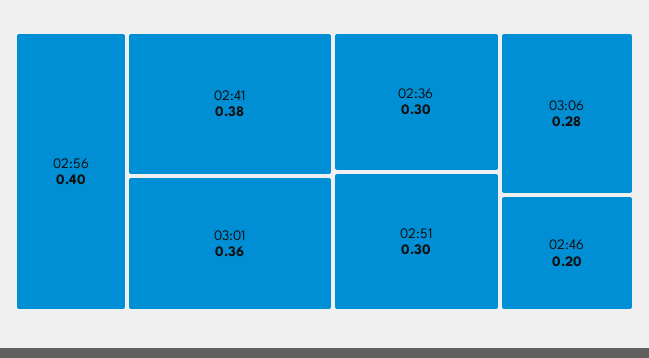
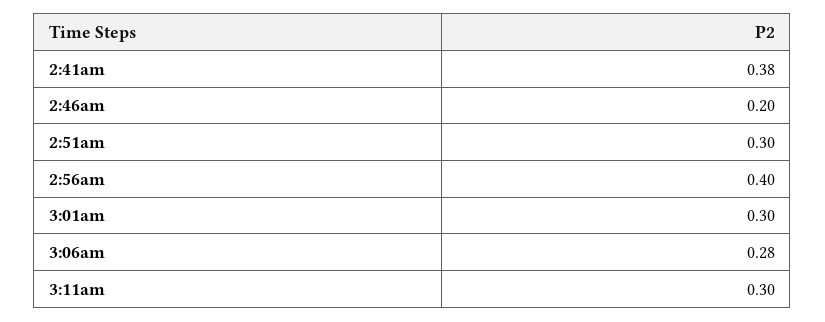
03:01: 0.36 -> 0.3
02:36: 0.3 -> none
3:11am: none -> 0.3

